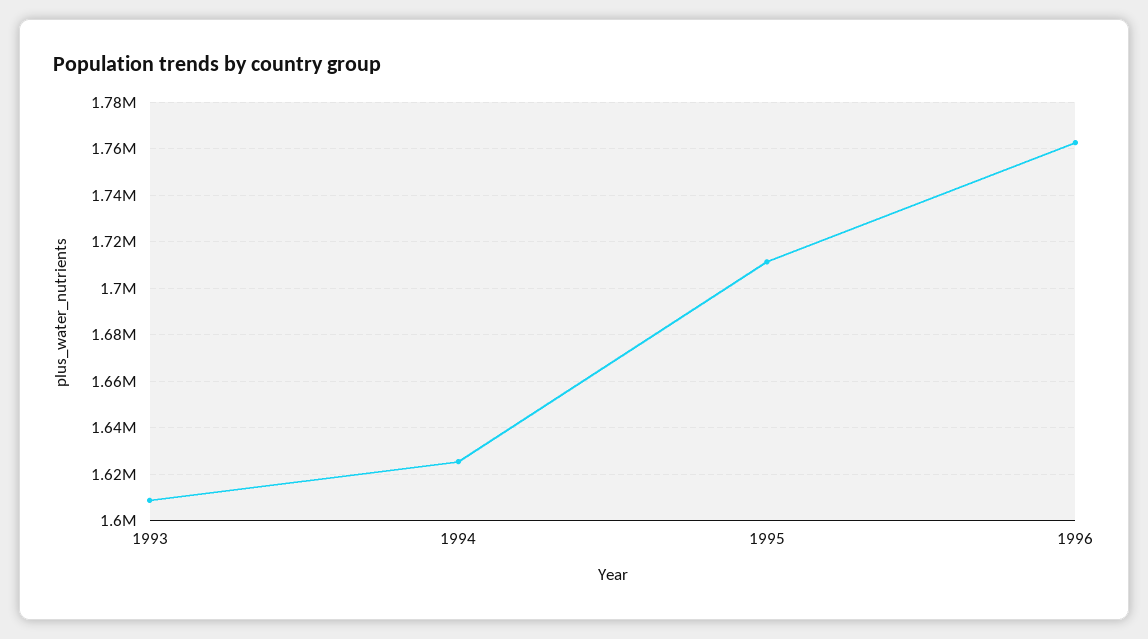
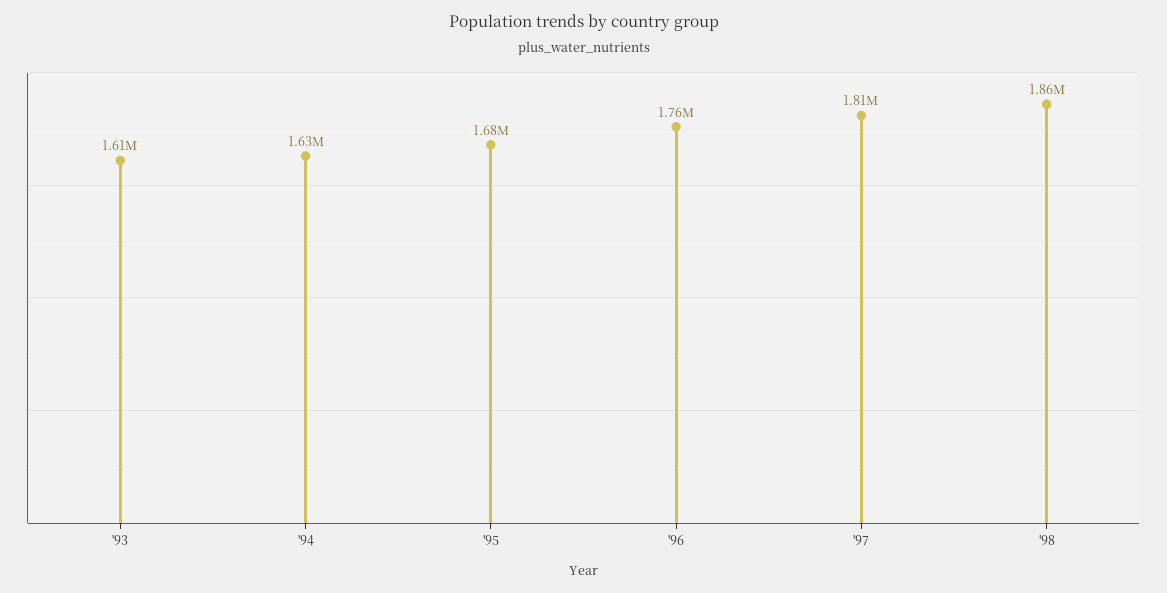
1995: 1710000 -> 1680000
'97: none -> 1810000
'98: none -> 1860000

